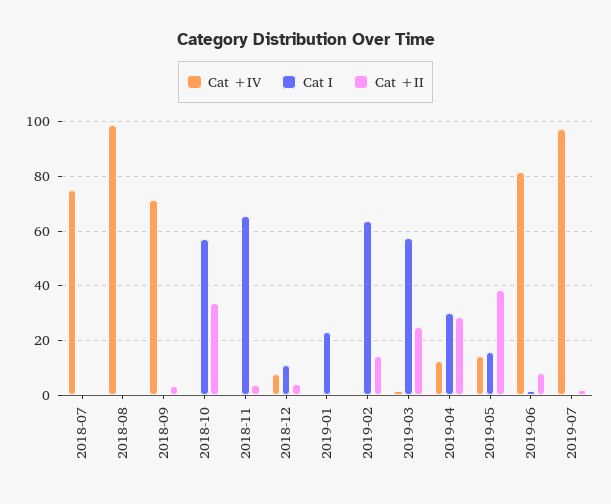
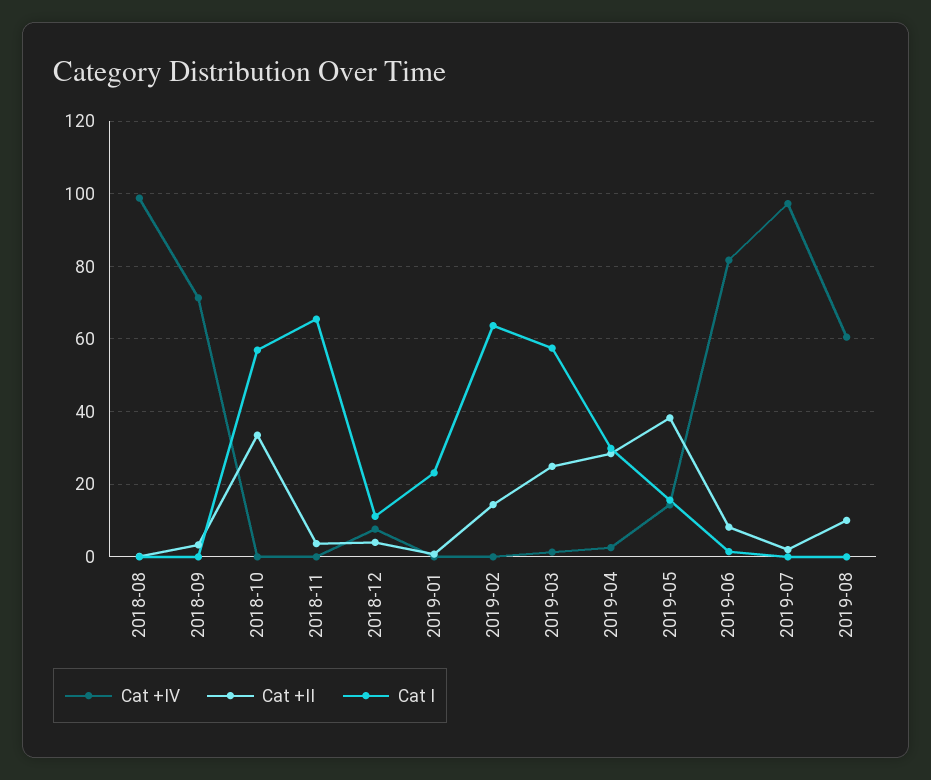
Cat +IV, 2018-07: 75 -> none
Cat I, 2018-07: 0 -> none
Cat +II, 2018-07: 0 -> none
Cat +IV, 2019-04: 12.5 -> 2
Cat +IV, 2019-08: none -> 60
Cat +II, 2019-08: none -> 10
Cat I, 2019-08: none -> 0

